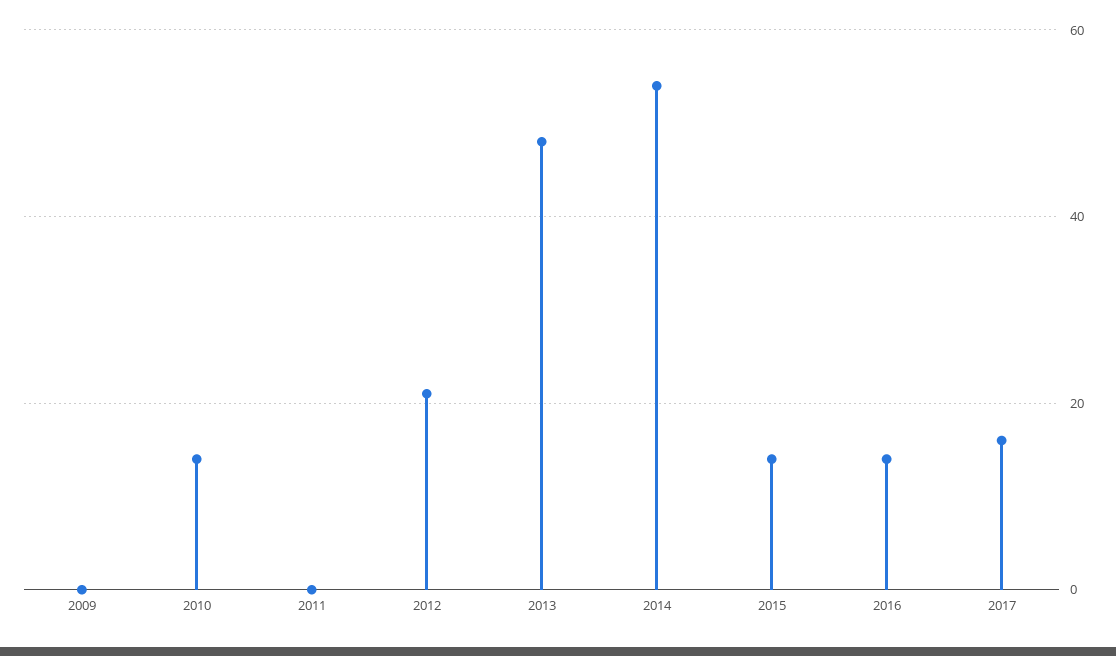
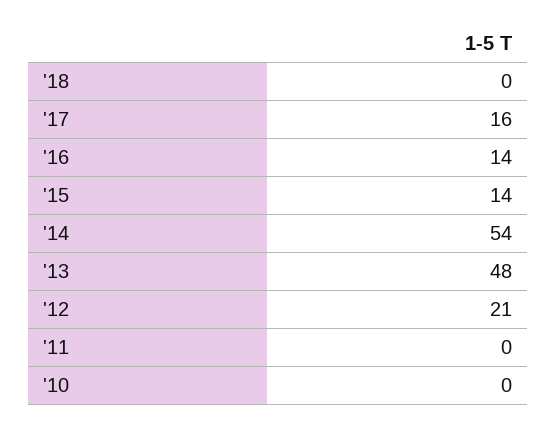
2009: 0 -> none
2010: 15 -> 0
'18: none -> 0

